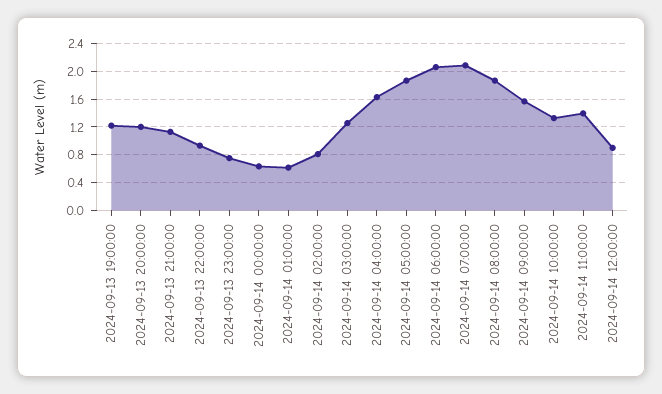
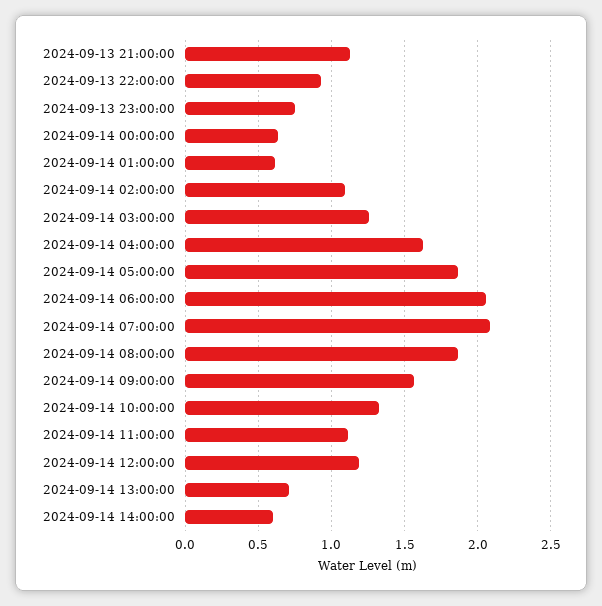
2024-09-13 19:00:00: 1.2 -> none
2024-09-13 20:00:00: 1.2 -> none
2024-09-14 02:00:00: 0.8 -> 1.1
2024-09-14 11:00:00: 1.4 -> 1.1
2024-09-14 12:00:00: 0.9 -> 1.2
2024-09-14 13:00:00: none -> 0.7
2024-09-14 14:00:00: none -> 0.6

